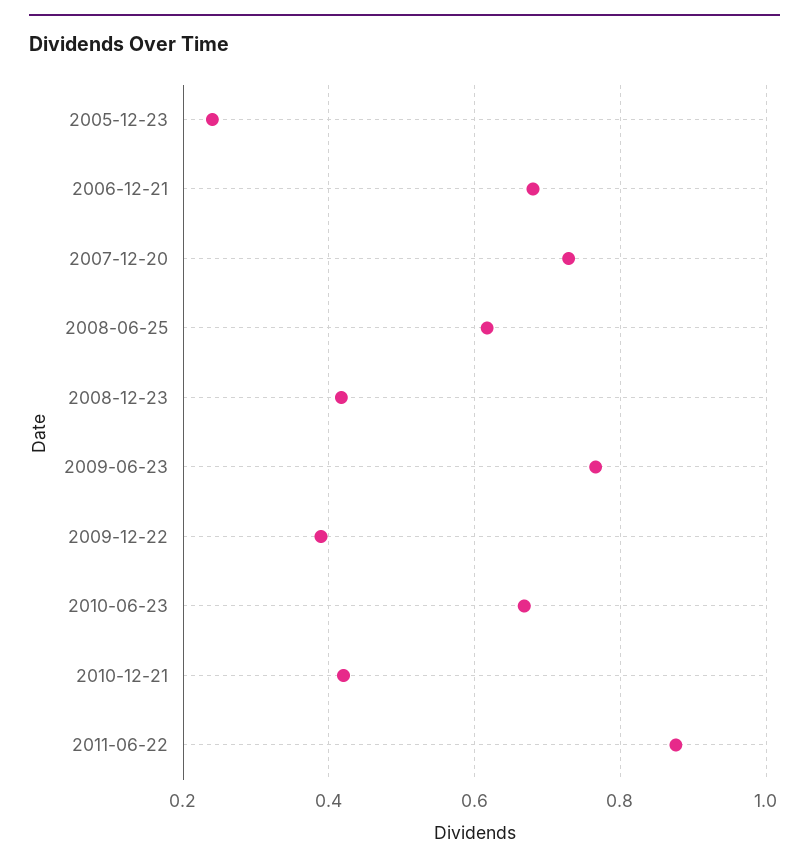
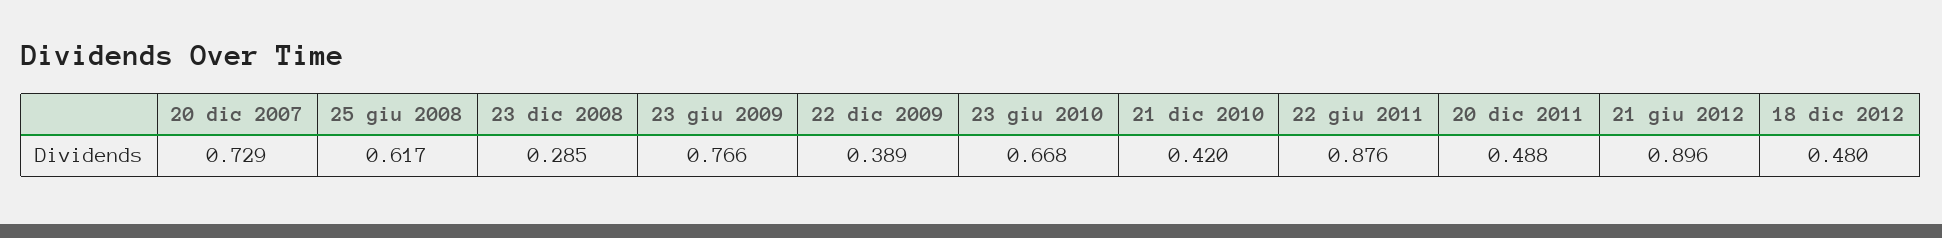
2005-12-23: 0.24 -> none
2006-12-21: 0.68 -> none
2008-12-23: 0.42 -> 0.285
20 dic 2011: none -> 0.488
21 giu 2012: none -> 0.896
18 dic 2012: none -> 0.48

